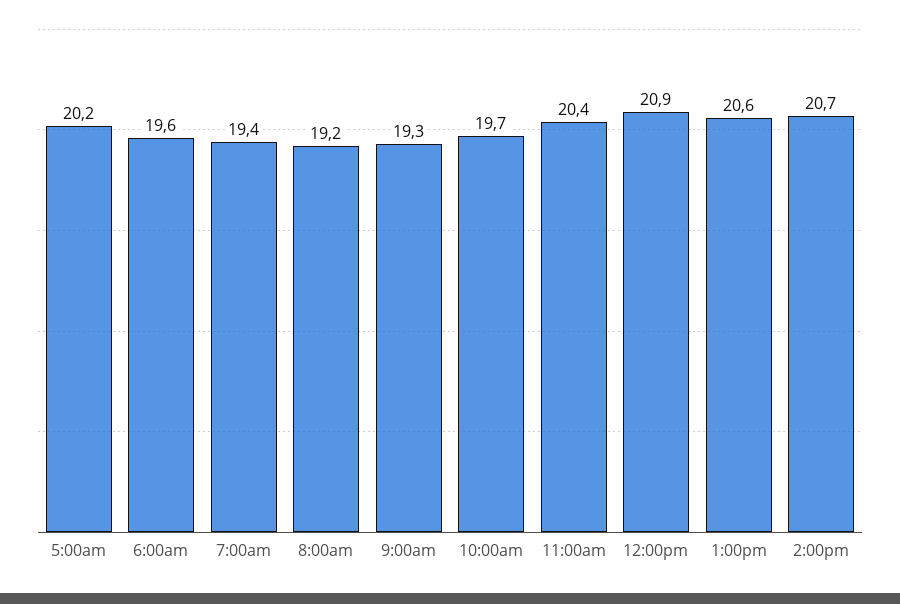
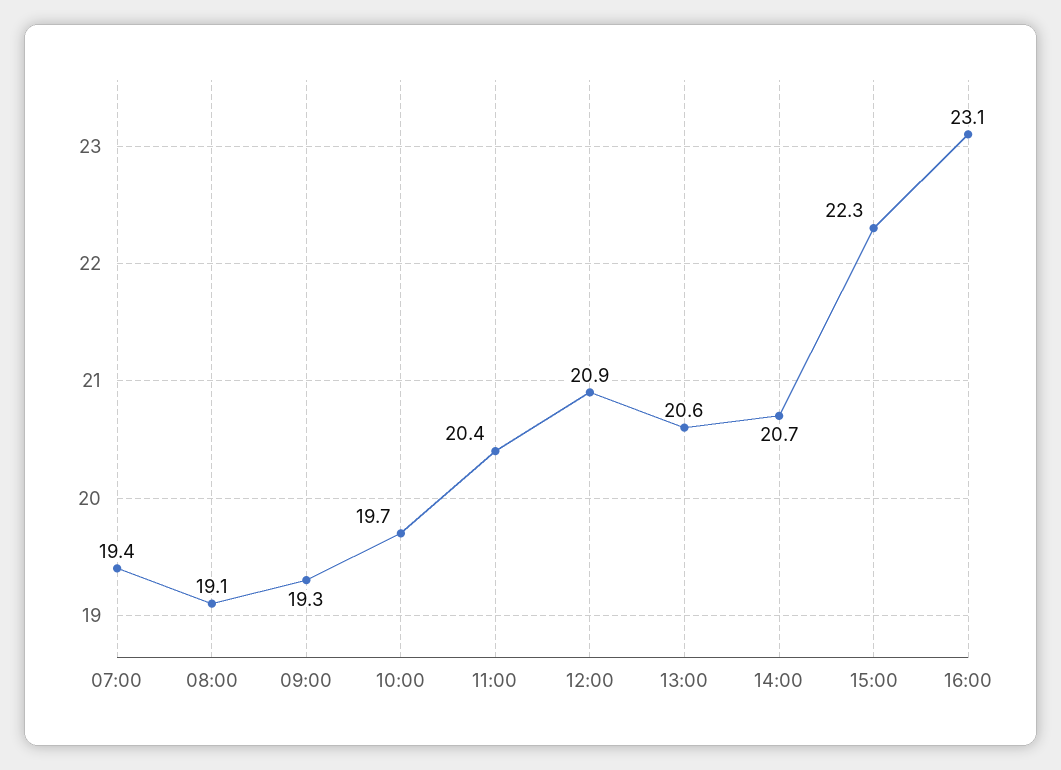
5:00am: 20.2 -> none
6:00am: 19.6 -> none
8:00am: 19.2 -> 19.1
15:00: none -> 22.3
16:00: none -> 23.1

